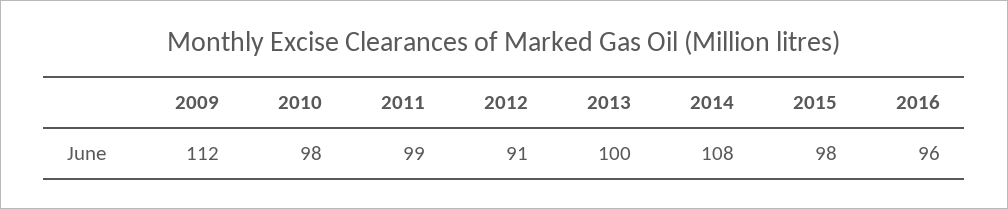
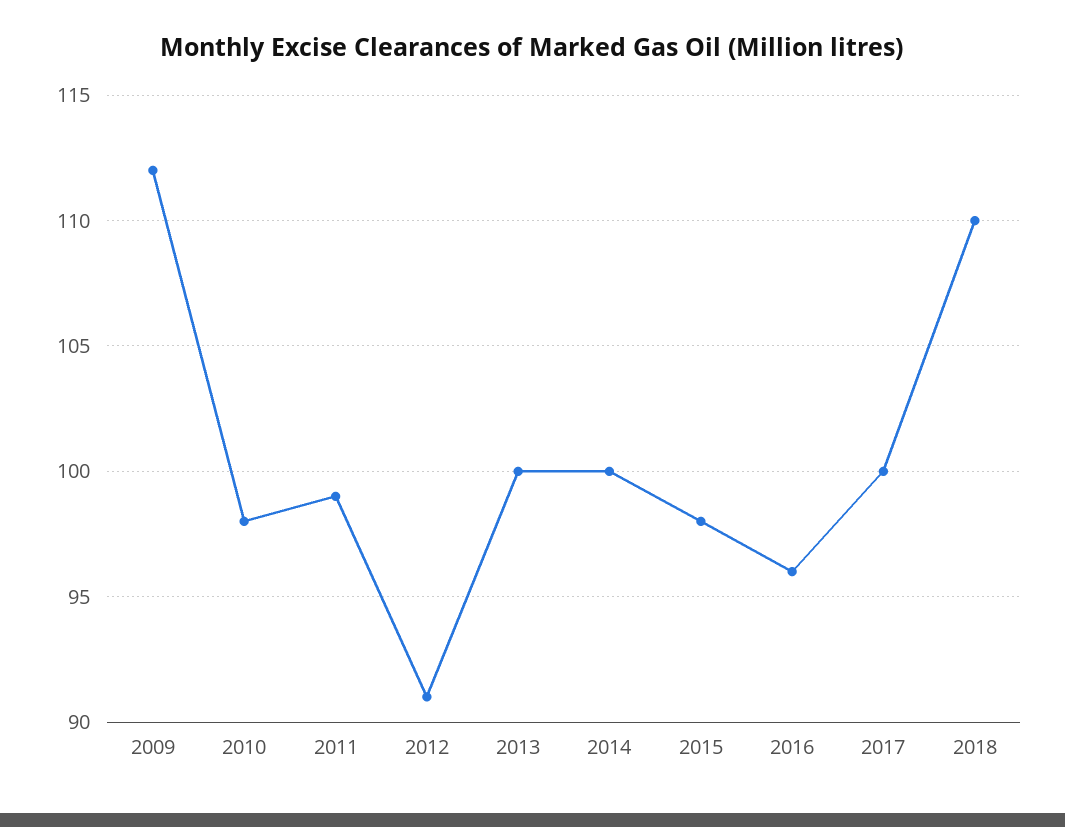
2014: 108 -> 100
2017: none -> 100
2018: none -> 110

